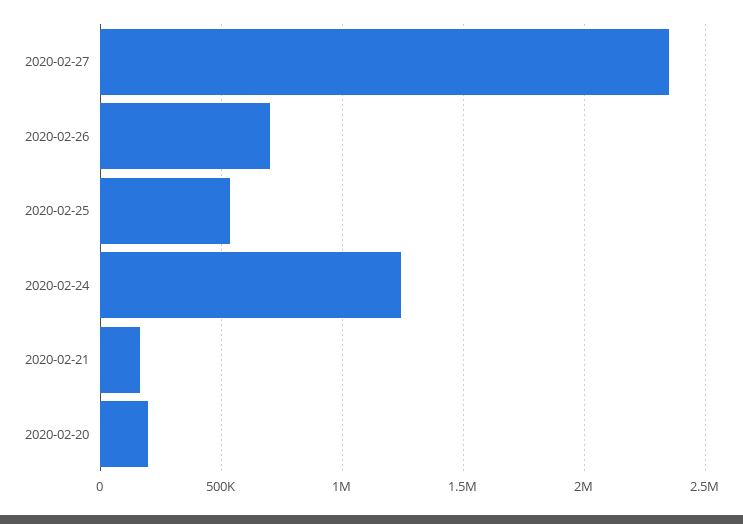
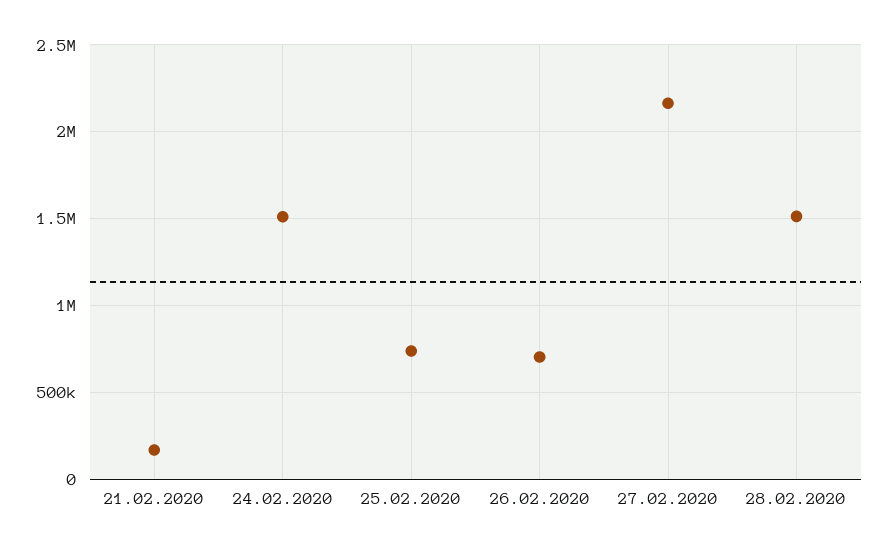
2020-02-27: 2350000 -> 2150000
2020-02-25: 550000 -> 750000
2020-02-24: 1250000 -> 1500000
2020-02-20: 200000 -> none
28.02.2020: none -> 1500000

